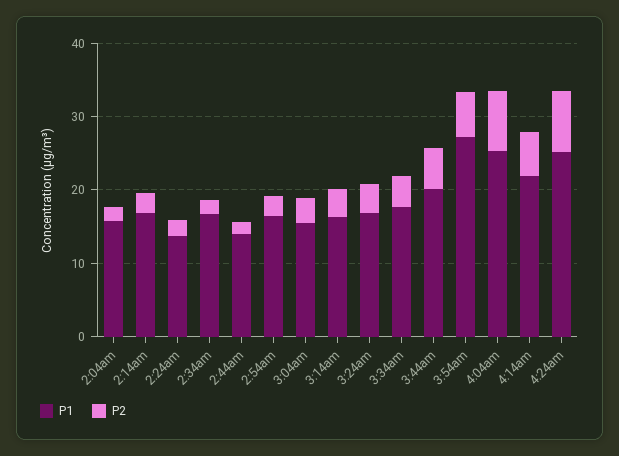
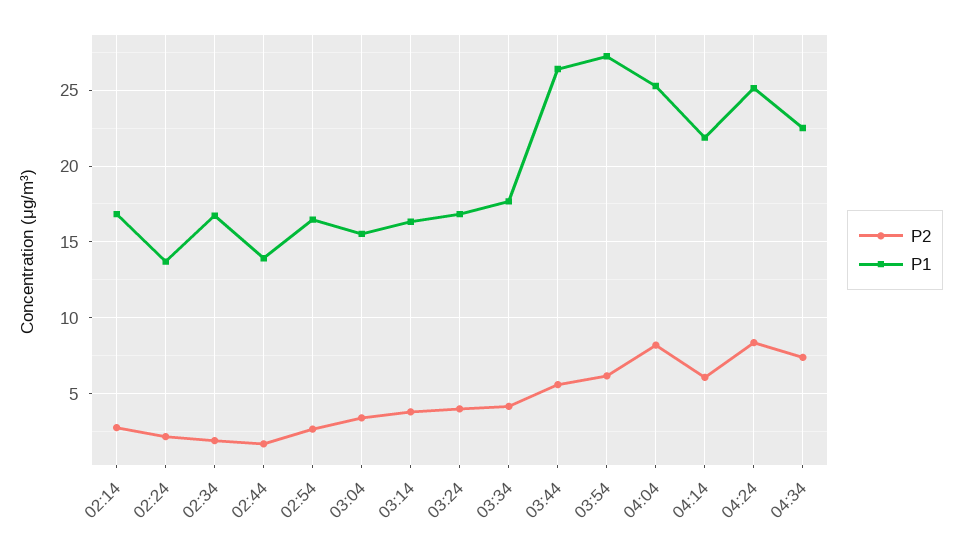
P1, 2:04am: 16 -> none
P2, 2:04am: 2 -> none
P1, 3:44am: 20 -> 26.5
P2, 04:34: none -> 7.5
P1, 04:34: none -> 22.5

